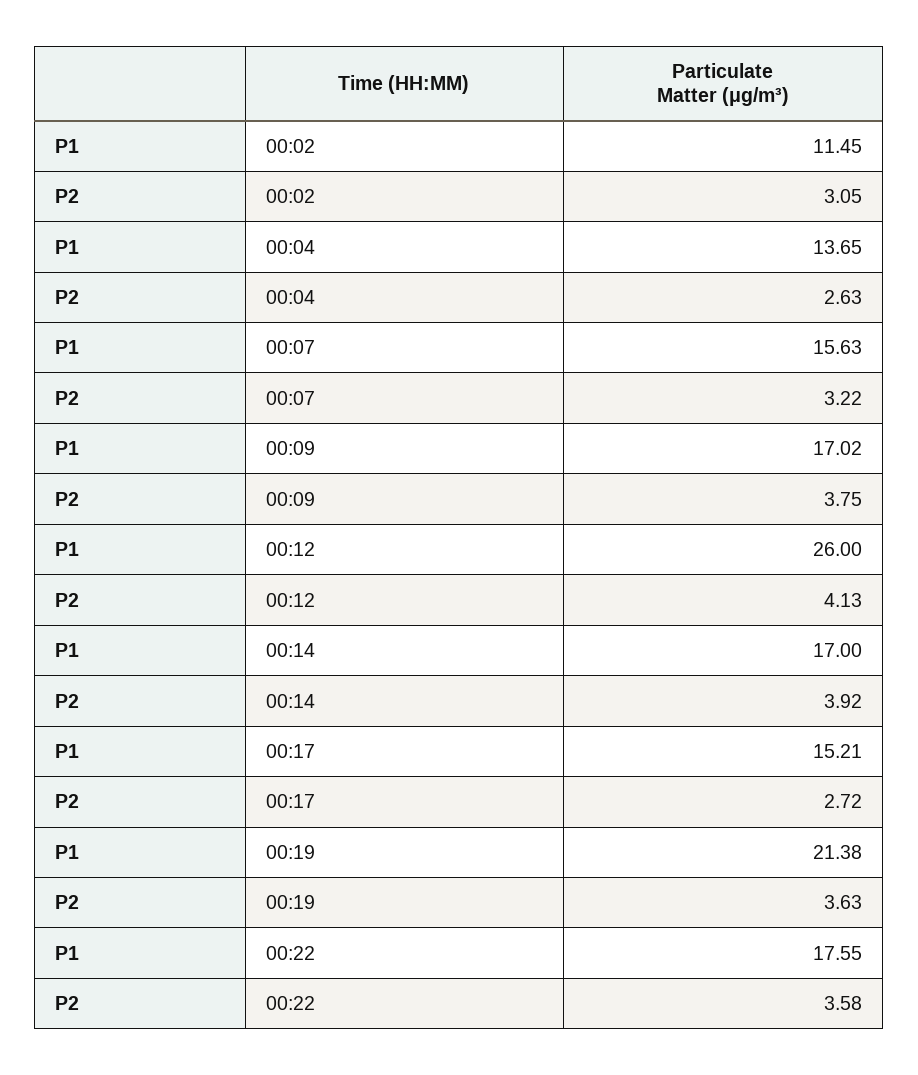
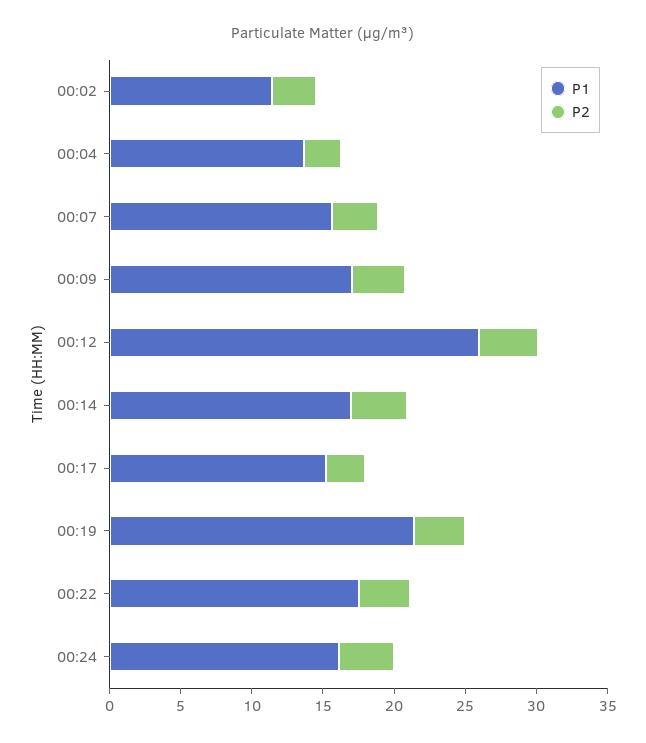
P1, 00:24: none -> 16
P2, 00:24: none -> 4

